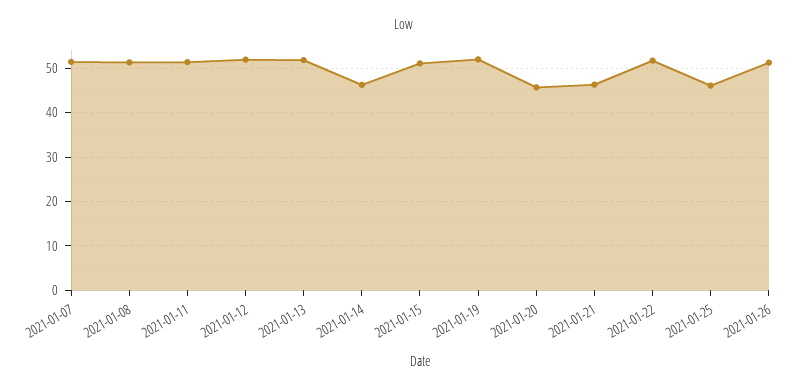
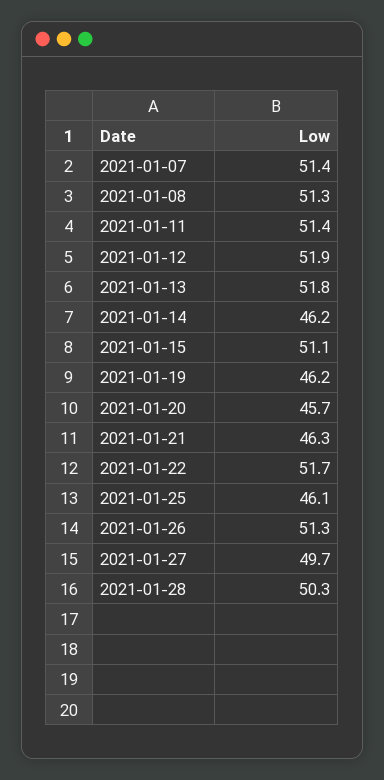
2021-01-19: 52 -> 46.2
2021-01-27: none -> 49.7
2021-01-28: none -> 50.3

